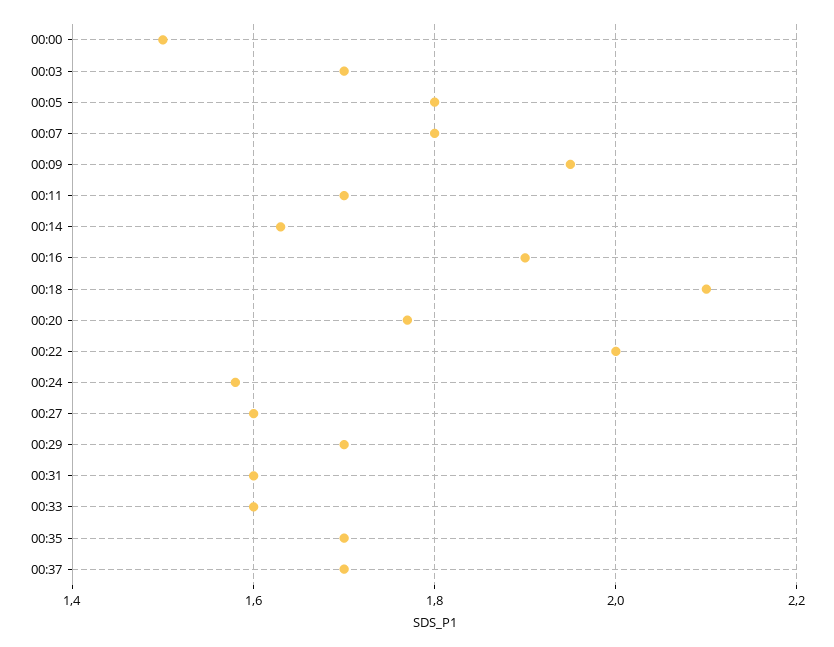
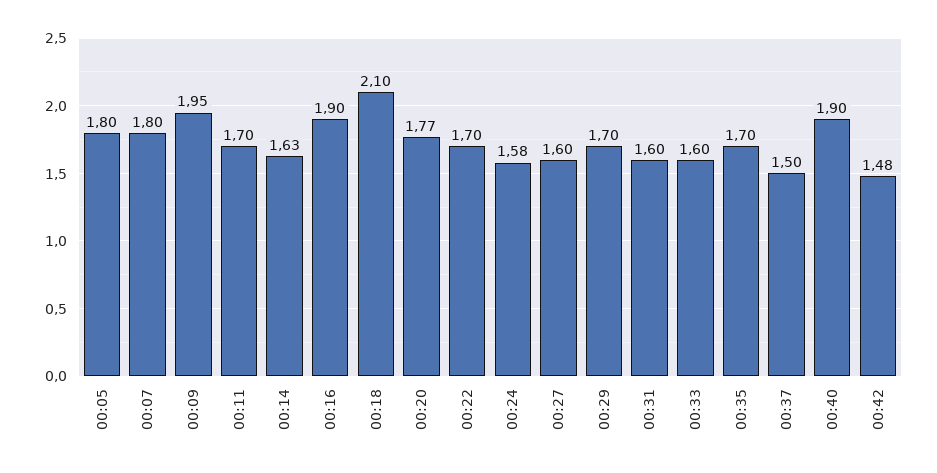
00:00: 1.5 -> none
00:03: 1.7 -> none
00:22: 2 -> 1.7
00:37: 1.7 -> 1.5
00:40: none -> 1.9
00:42: none -> 1.48

